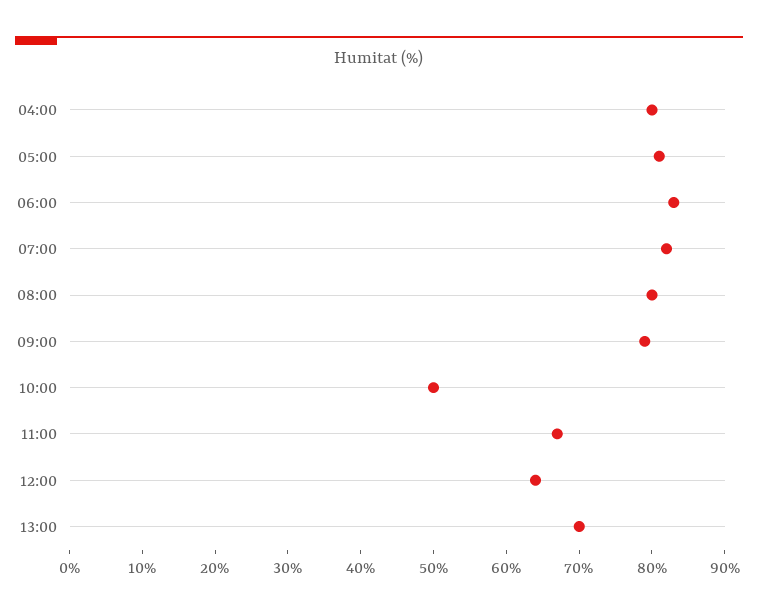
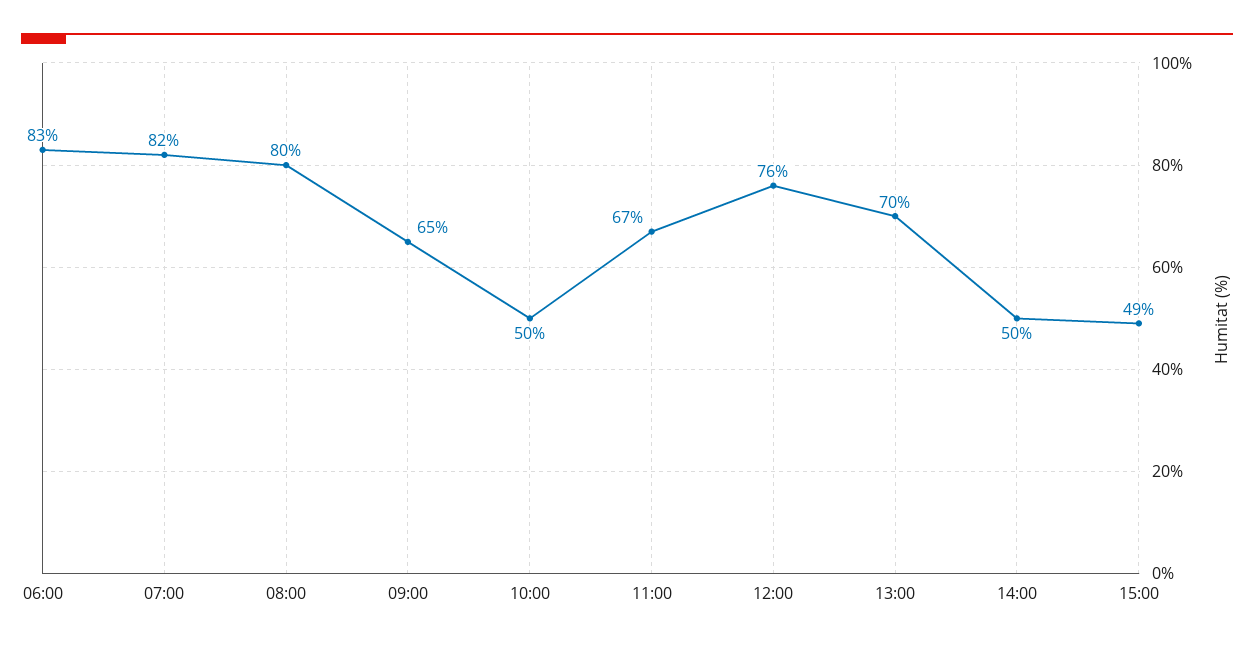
04:00: 80 -> none
05:00: 80 -> none
09:00: 80 -> 65
12:00: 65 -> 76
14:00: none -> 50
15:00: none -> 49

